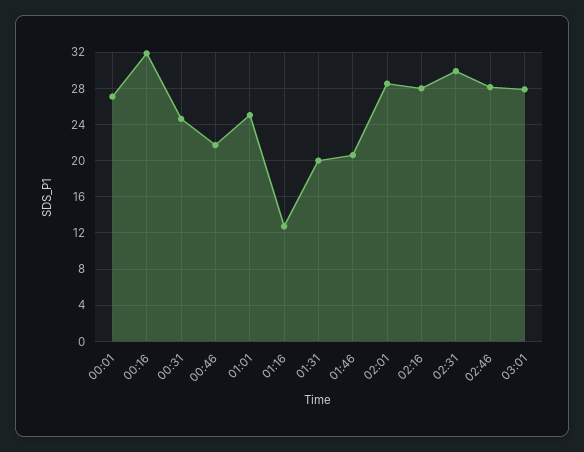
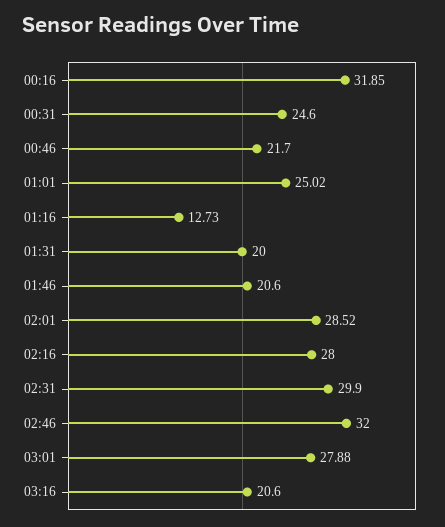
00:01: 27 -> none
02:46: 28 -> 32
03:16: none -> 20.6

